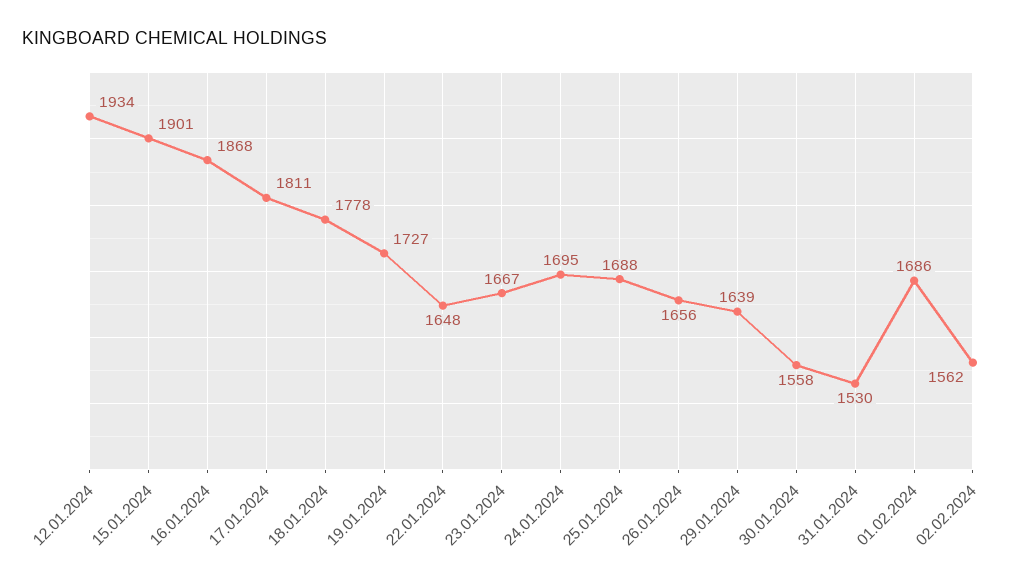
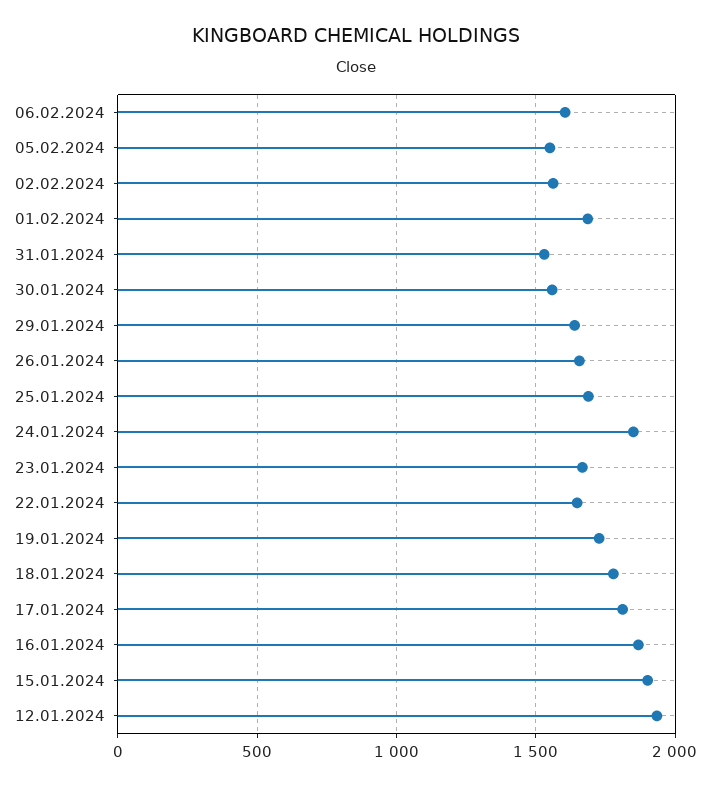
24.01.2024: 1695 -> 1850
06.02.2024: none -> 1600
05.02.2024: none -> 1550

